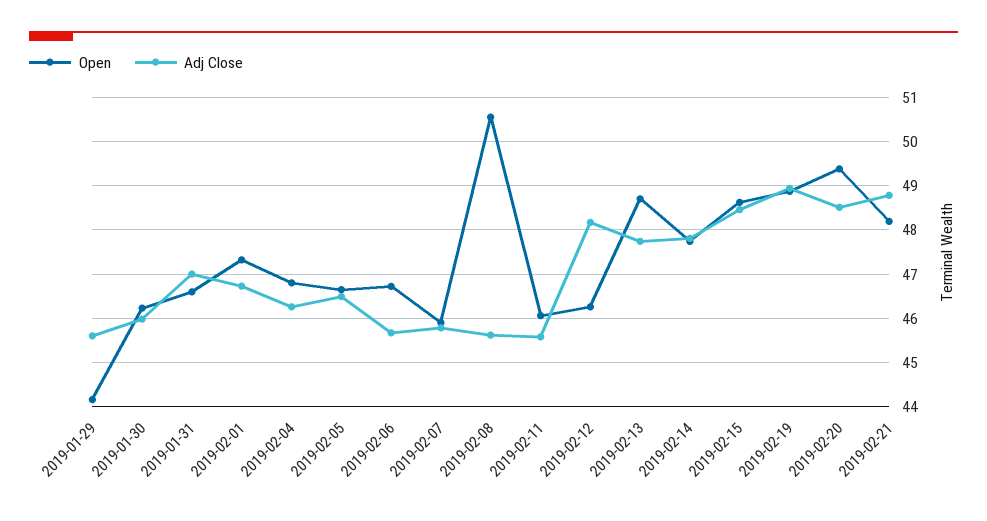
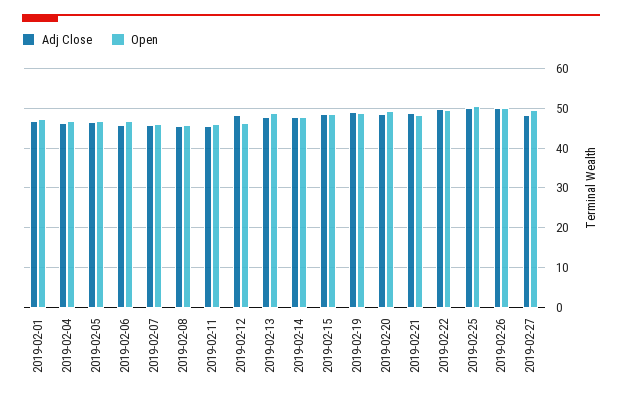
Open, 2019-01-29: 44.2 -> none
Adj Close, 2019-01-29: 45.6 -> none
Open, 2019-01-30: 46.2 -> none
Adj Close, 2019-01-30: 46 -> none
Open, 2019-01-31: 46.6 -> none
Adj Close, 2019-01-31: 47 -> none
Open, 2019-02-08: 50.6 -> 46
Adj Close, 2019-02-22: none -> 50
Open, 2019-02-22: none -> 50
Adj Close, 2019-02-25: none -> 50
Open, 2019-02-25: none -> 50
Adj Close, 2019-02-26: none -> 50
Open, 2019-02-26: none -> 50
Adj Close, 2019-02-27: none -> 48
Open, 2019-02-27: none -> 50

